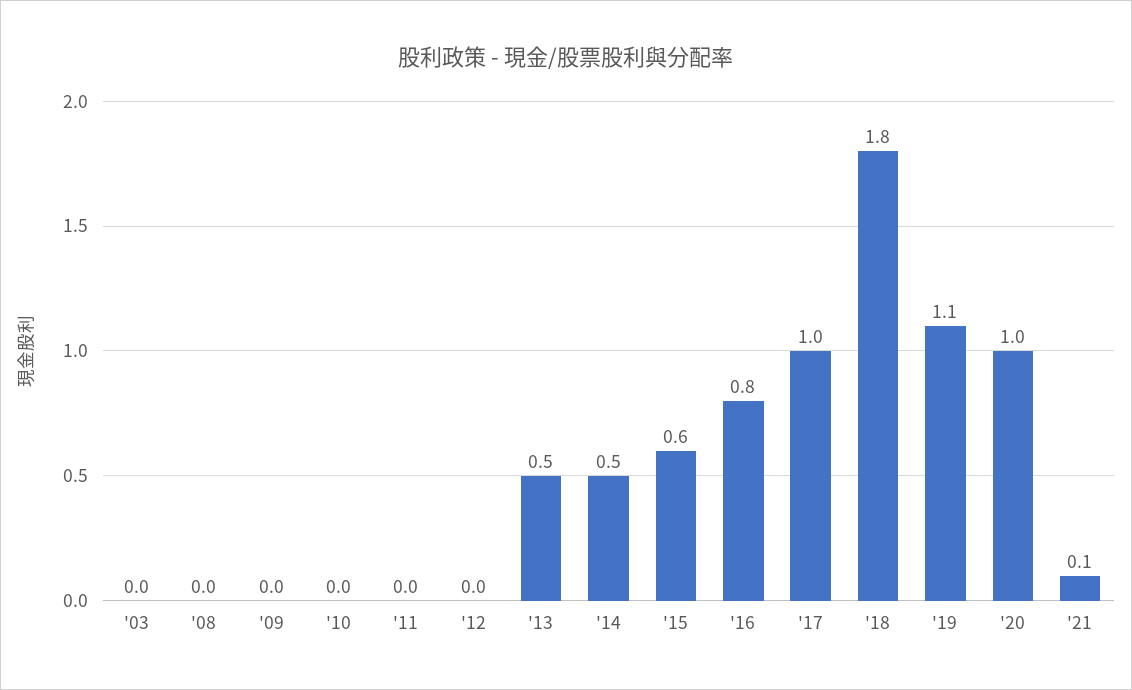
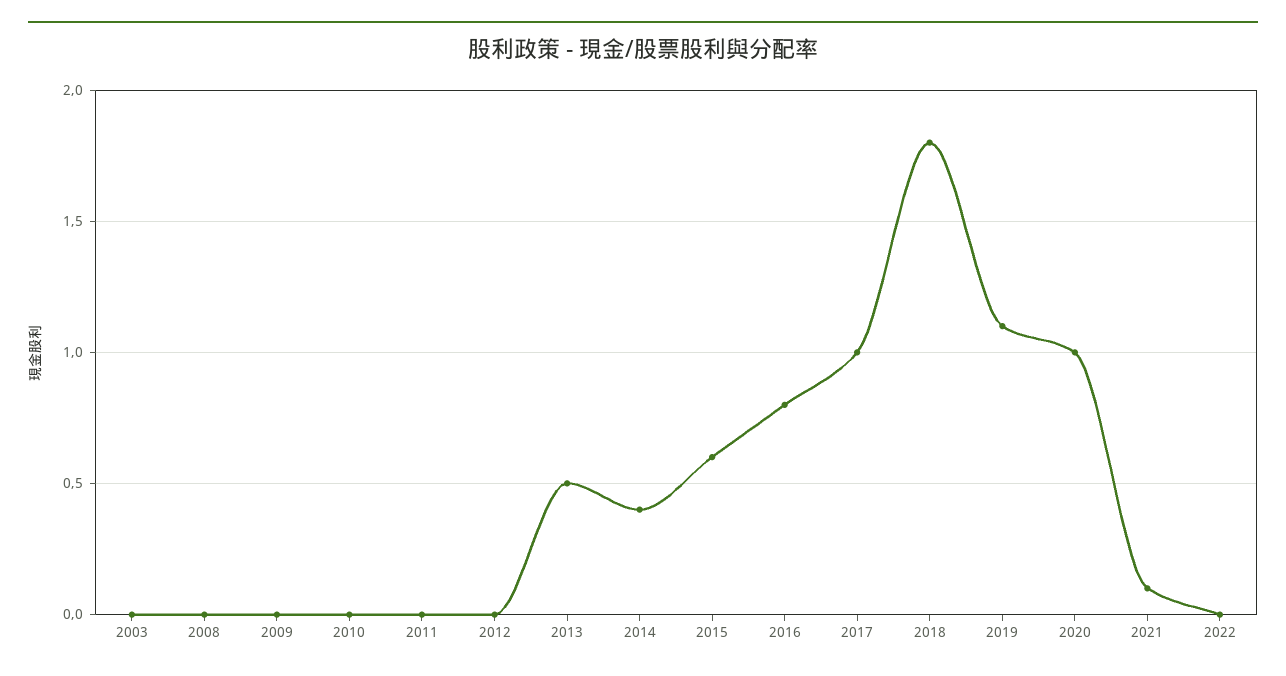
'14: 0.5 -> 0.4
2022: none -> 0

